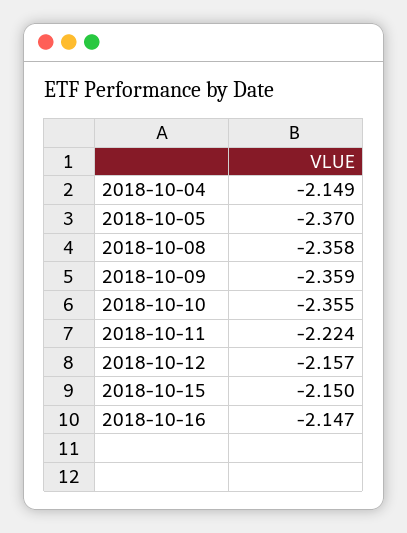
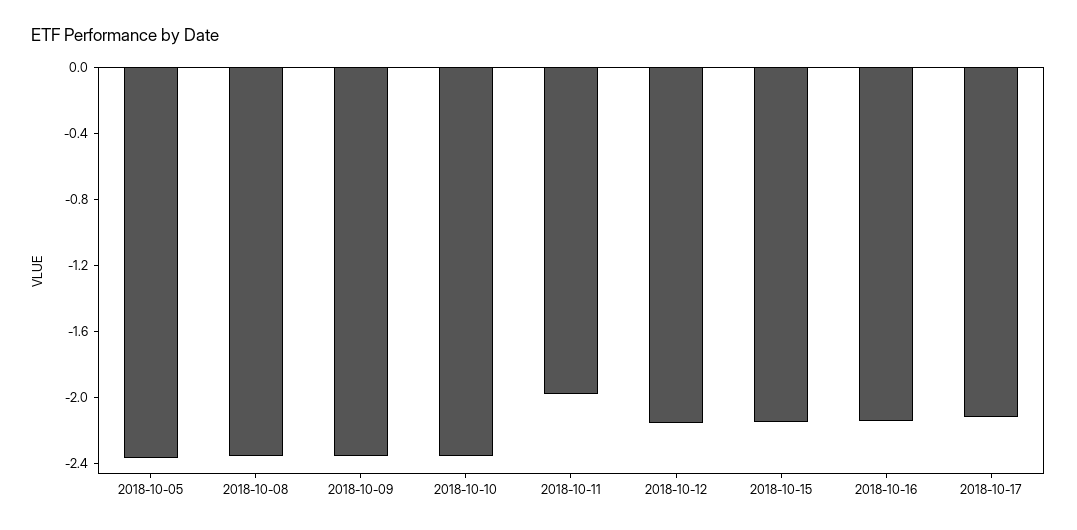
2018-10-04: -2.149 -> none
2018-10-11: -2.224 -> -2
2018-10-17: none -> -2.1

